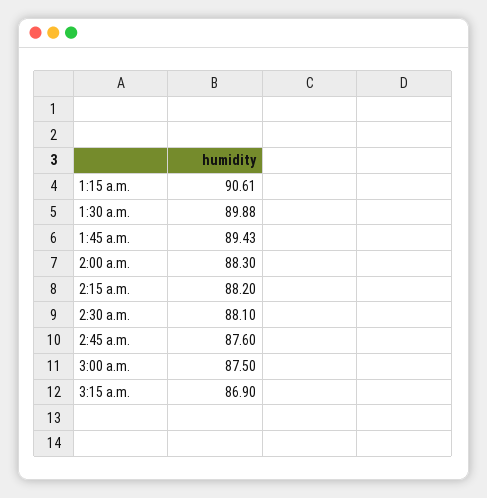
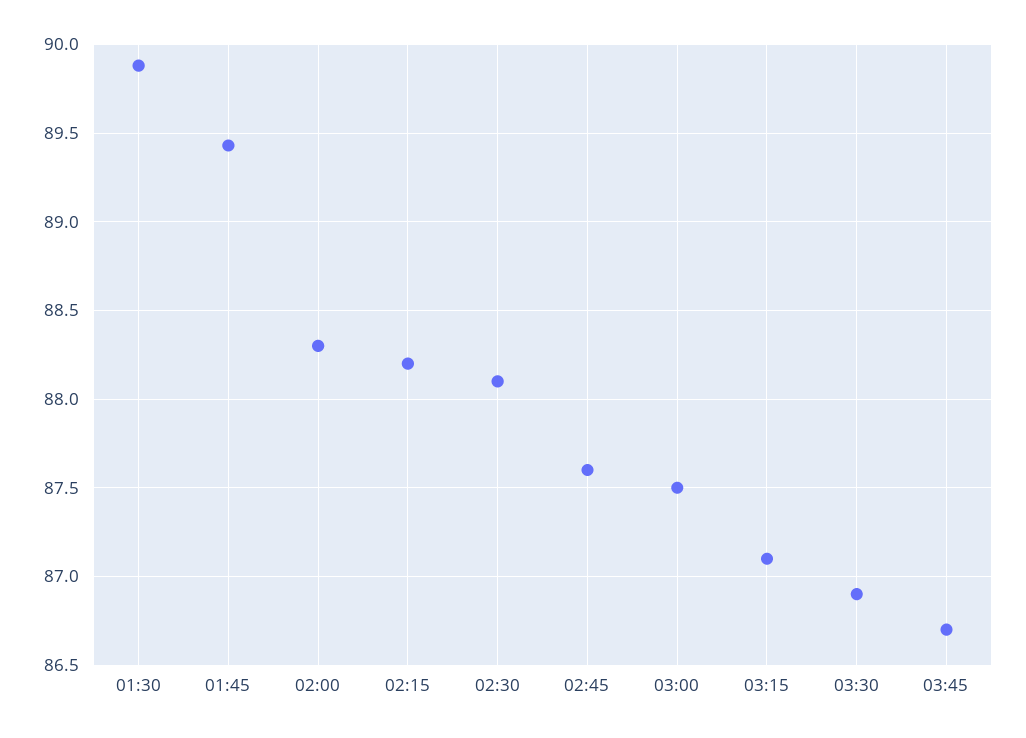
1:15 a.m.: 90.61 -> none
3:15 a.m.: 86.9 -> 87.1
03:30: none -> 86.9
03:45: none -> 86.7

